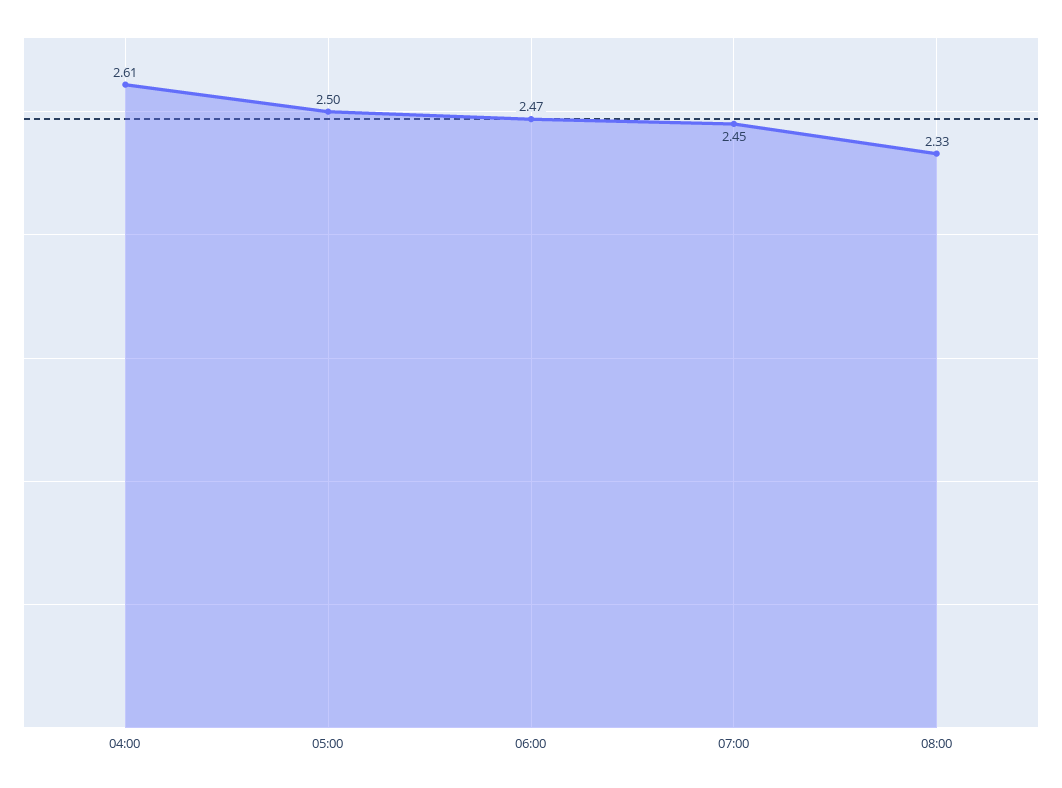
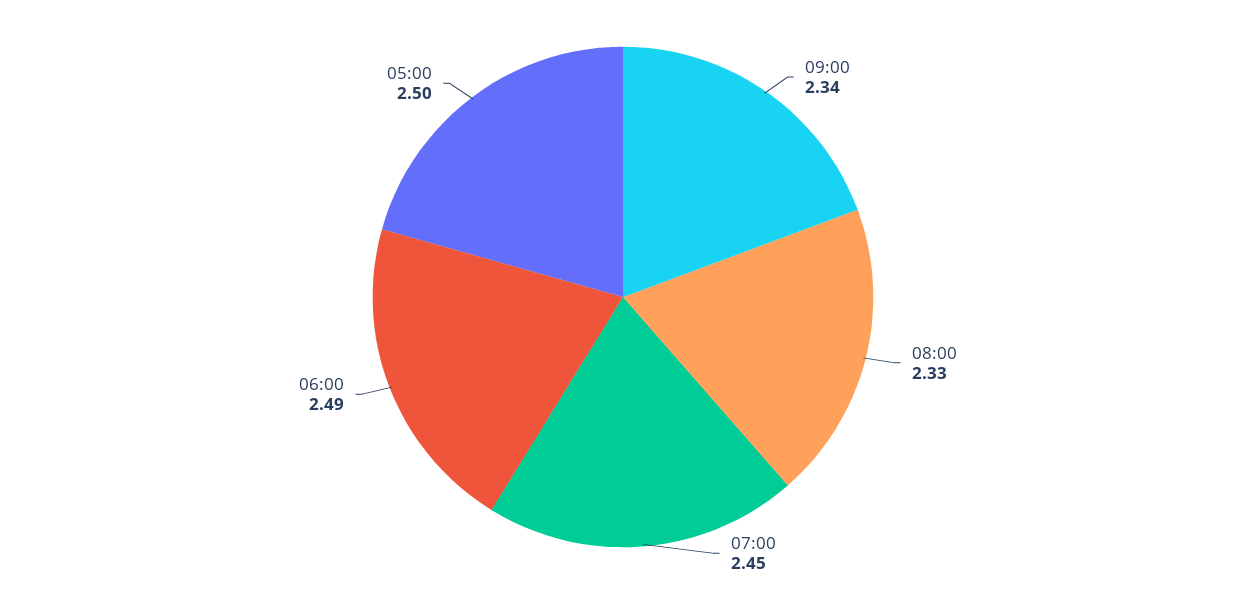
04:00: 2.61 -> none
06:00: 2.47 -> 2.49
09:00: none -> 2.34

